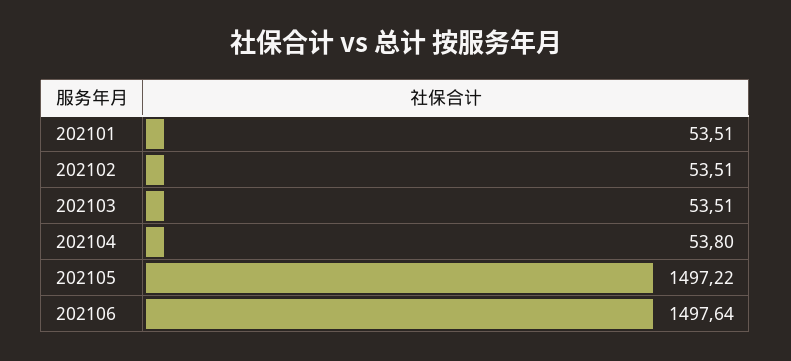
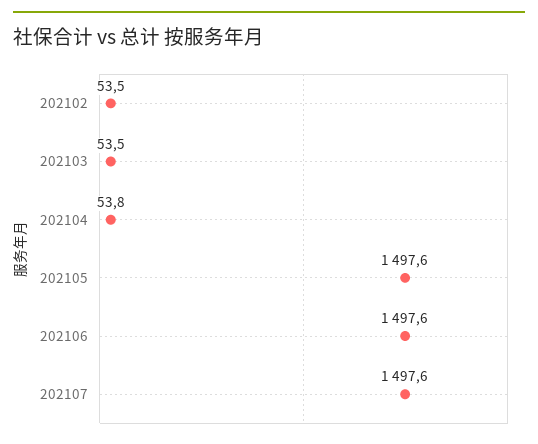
202101: 53.51 -> none
202105: 1497.22 -> 1497.6
202107: none -> 1497.6

